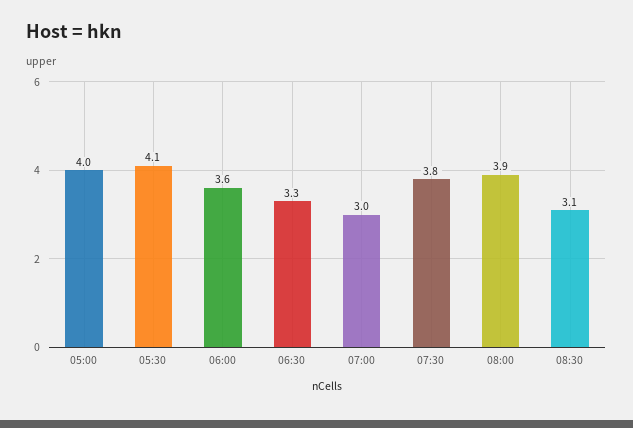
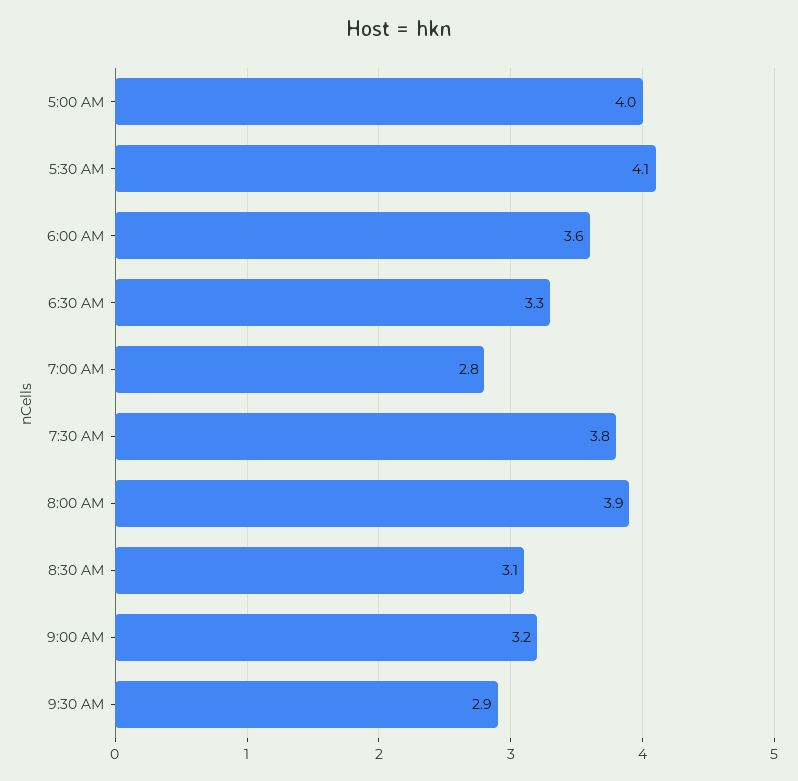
07:00: 3 -> 2.8
9:00 AM: none -> 3.2
9:30 AM: none -> 2.9

